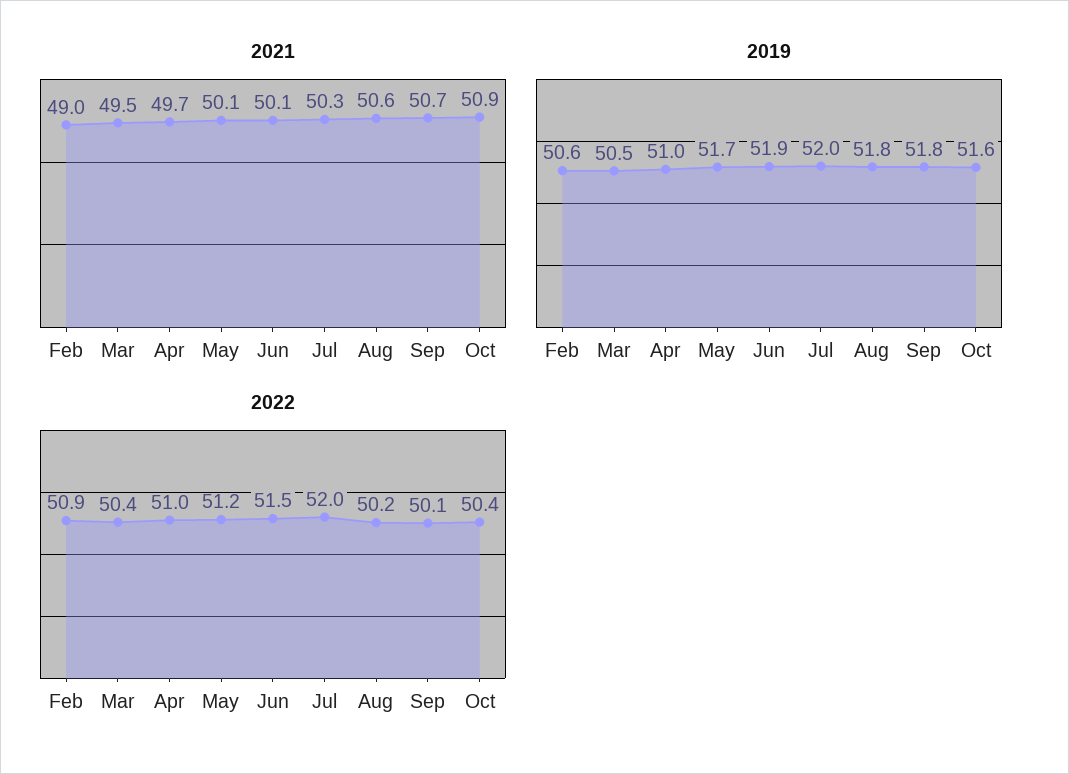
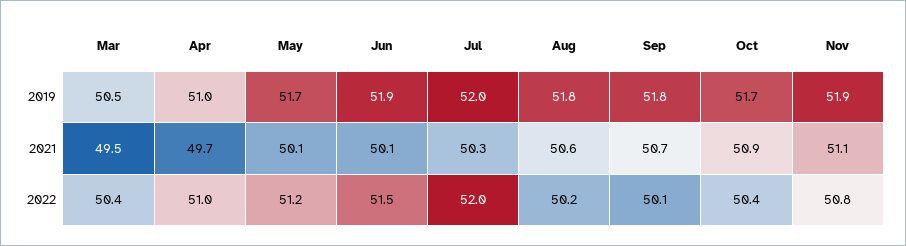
2021, Feb: 49 -> none
2019, Feb: 50.6 -> none
2019, Oct: 51.6 -> 51.7
2022, Feb: 50.9 -> none
2019, Nov: none -> 51.9
2021, Nov: none -> 51.1
2022, Nov: none -> 50.8

